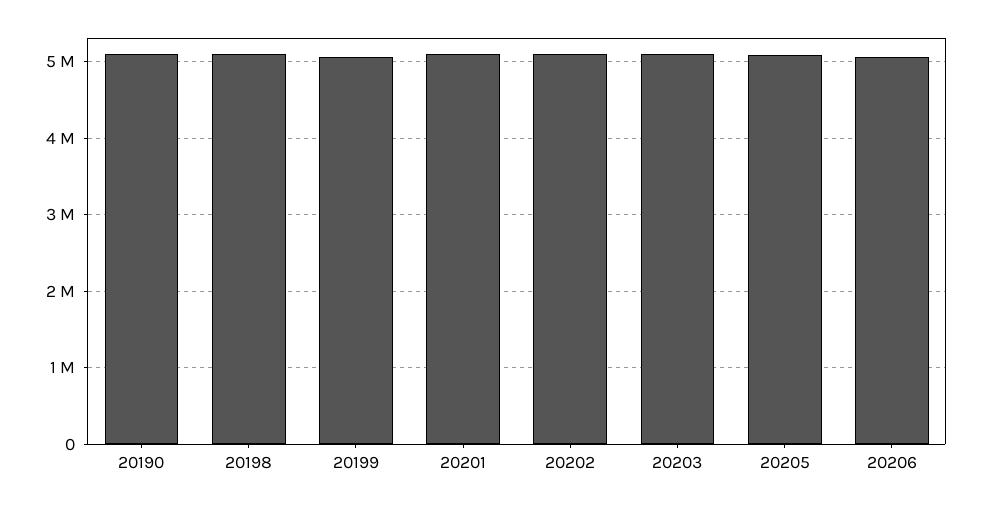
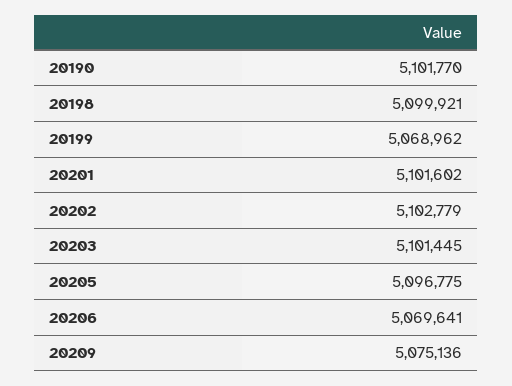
20209: none -> 5075136

